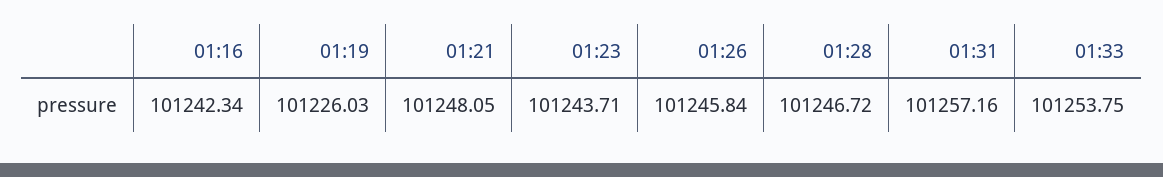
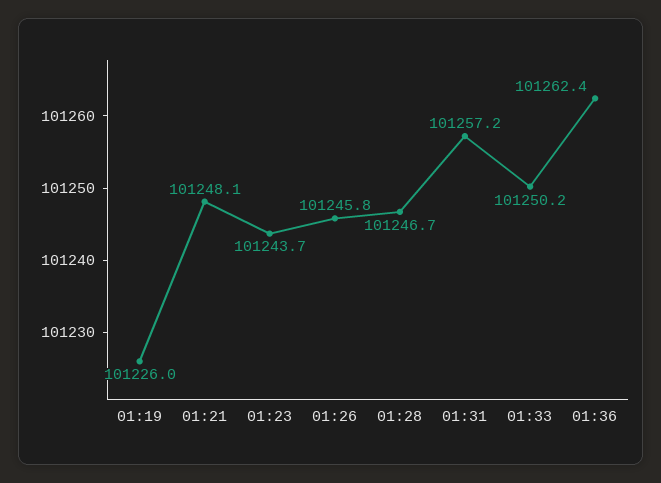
01:16: 101242.34 -> none
01:33: 101253.75 -> 101250.2
01:36: none -> 101262.4

